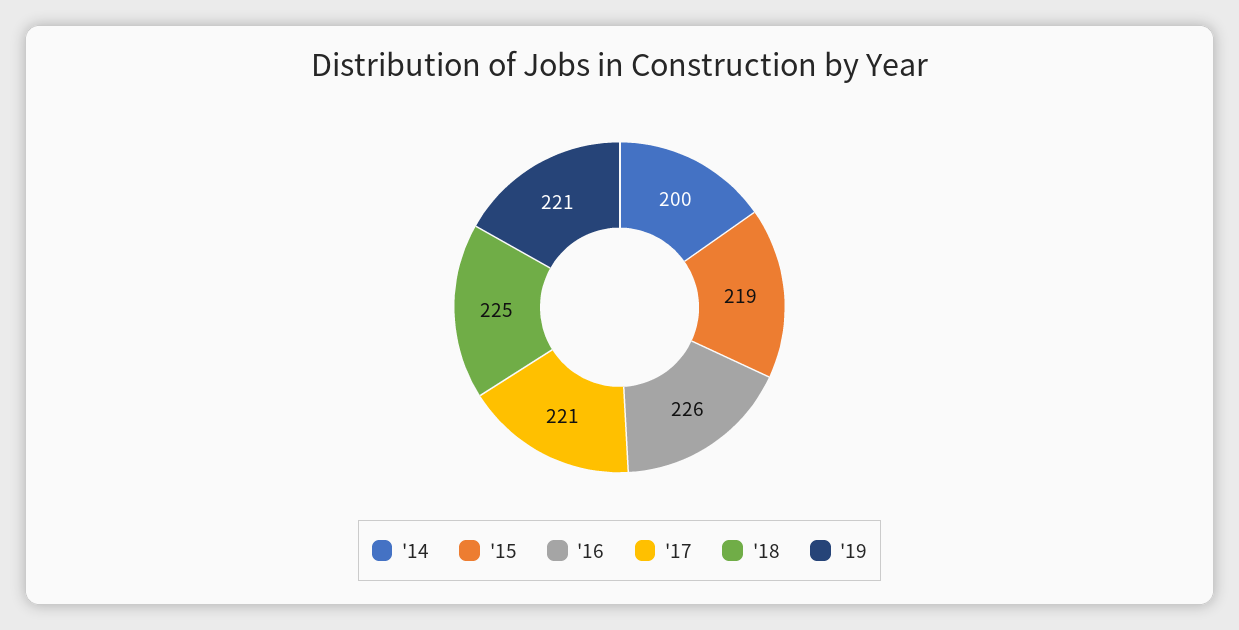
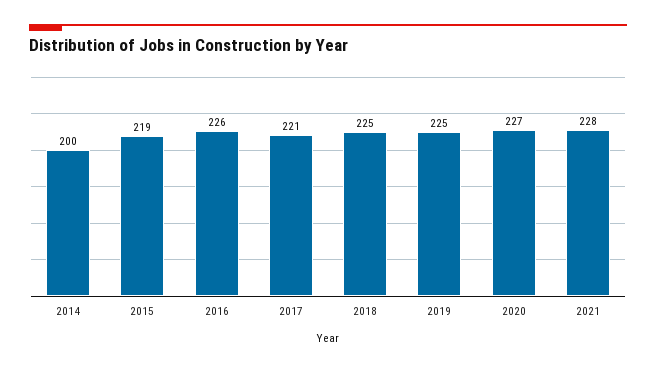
'19: 221 -> 225
2020: none -> 227
2021: none -> 228

